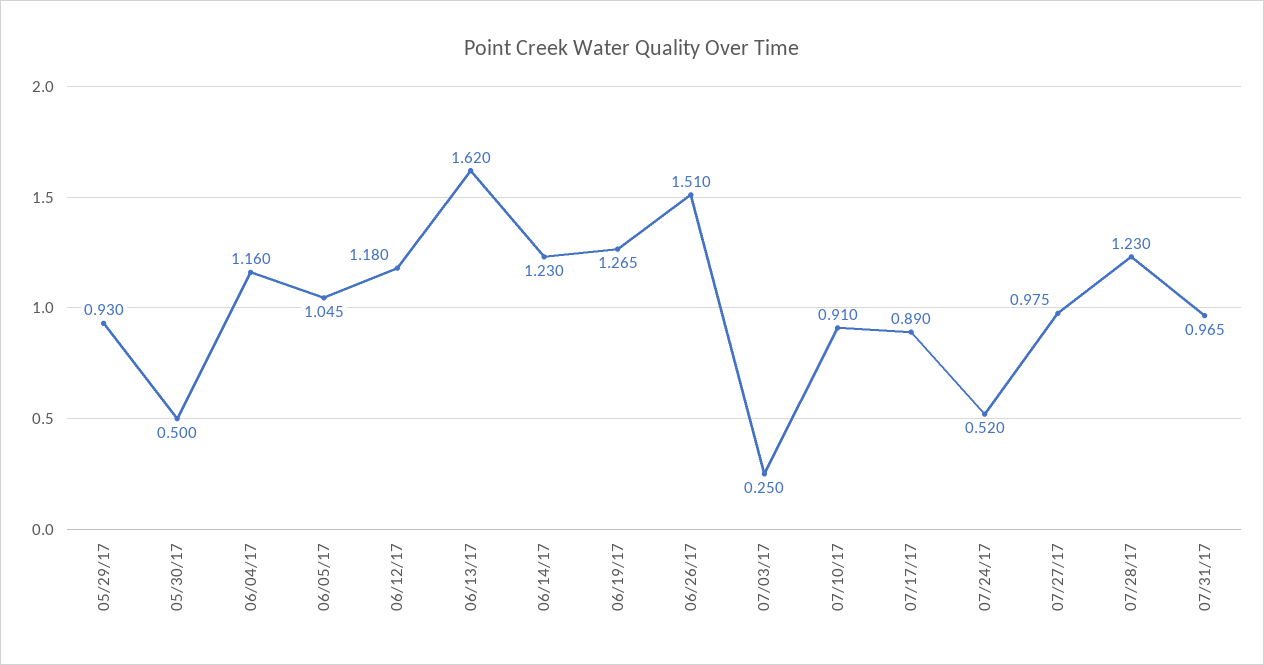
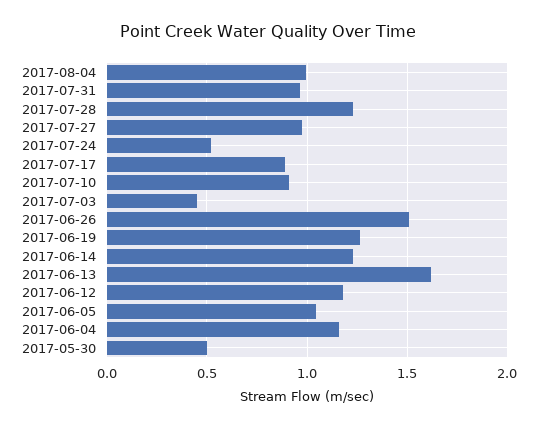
05/29/17: 0.93 -> none
07/03/17: 0.25 -> 0.45
2017-08-04: none -> 1

